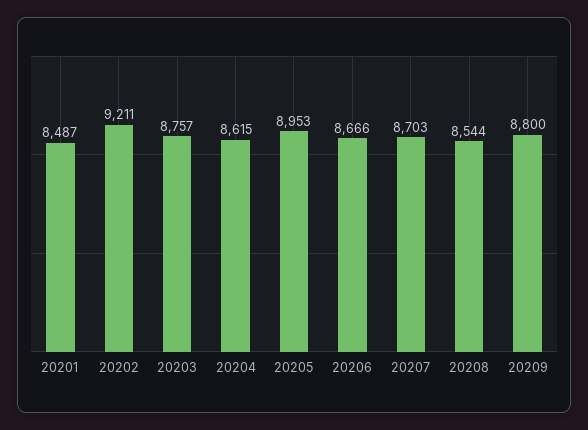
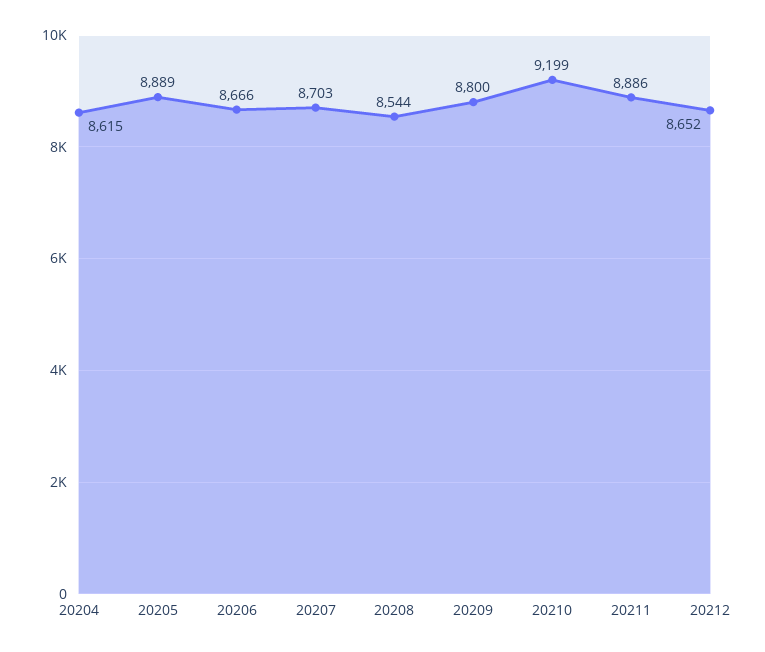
20201: 8487 -> none
20202: 9211 -> none
20203: 8757 -> none
20205: 8953 -> 8889
20210: none -> 9199
20211: none -> 8886
20212: none -> 8652

